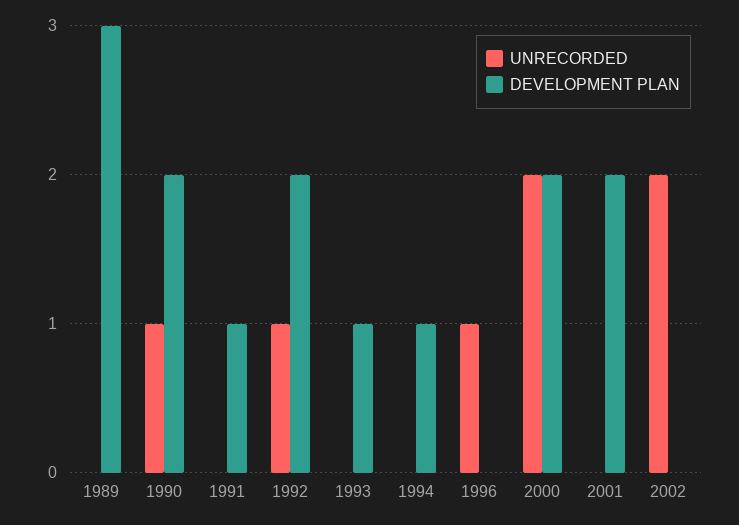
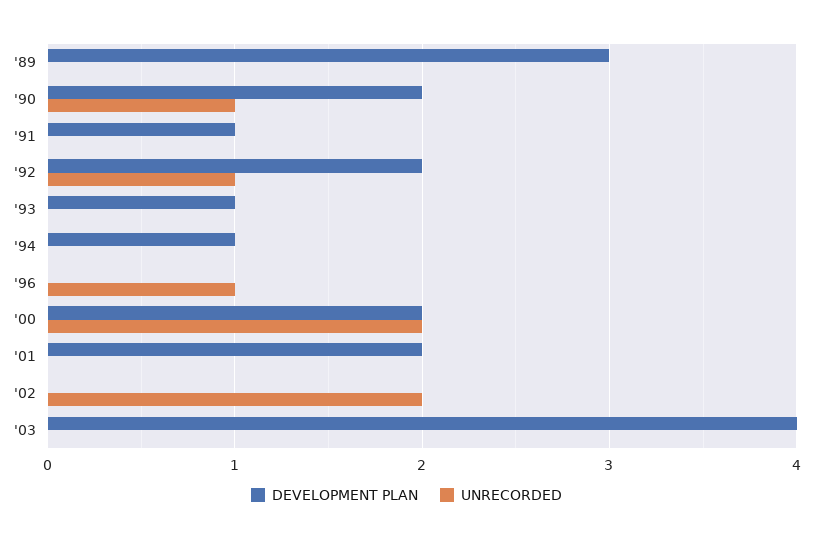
DEVELOPMENT PLAN, '03: none -> 4
UNRECORDED, '03: none -> 0

